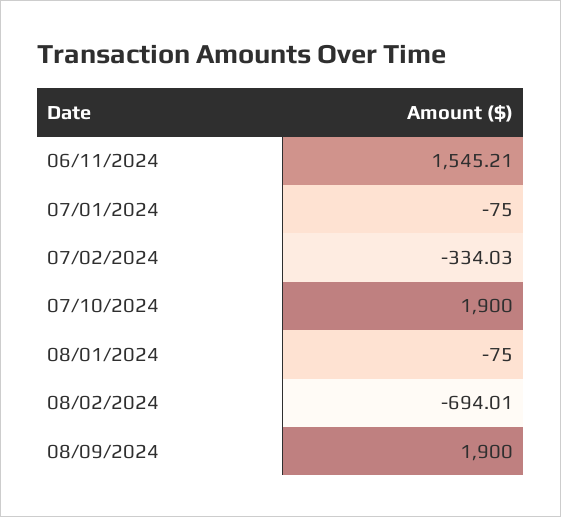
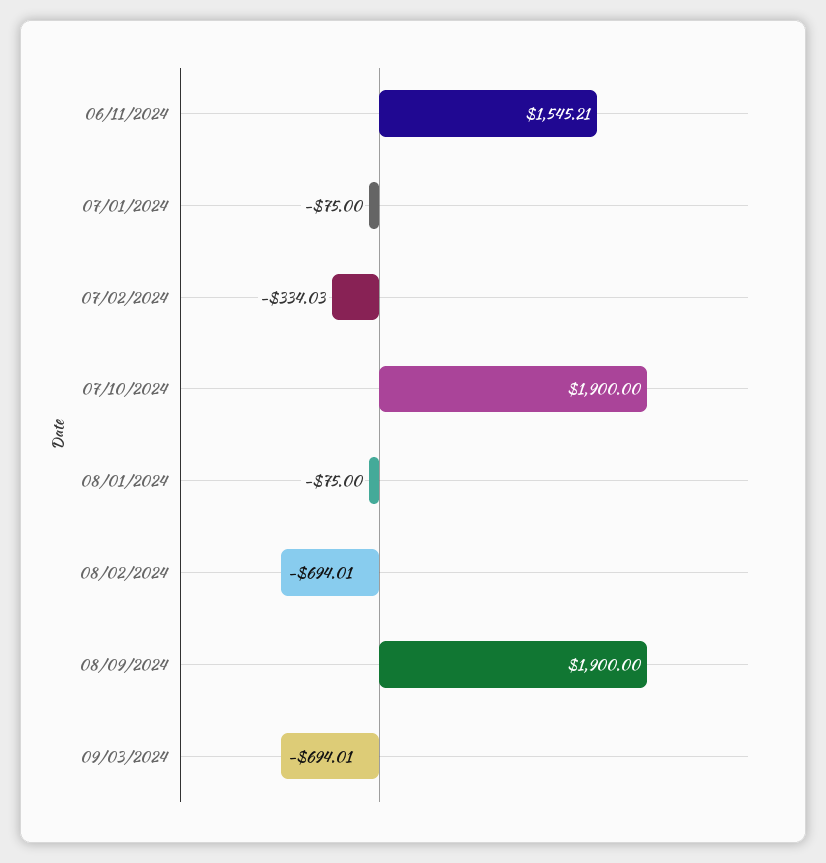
09/03/2024: none -> -694.01

